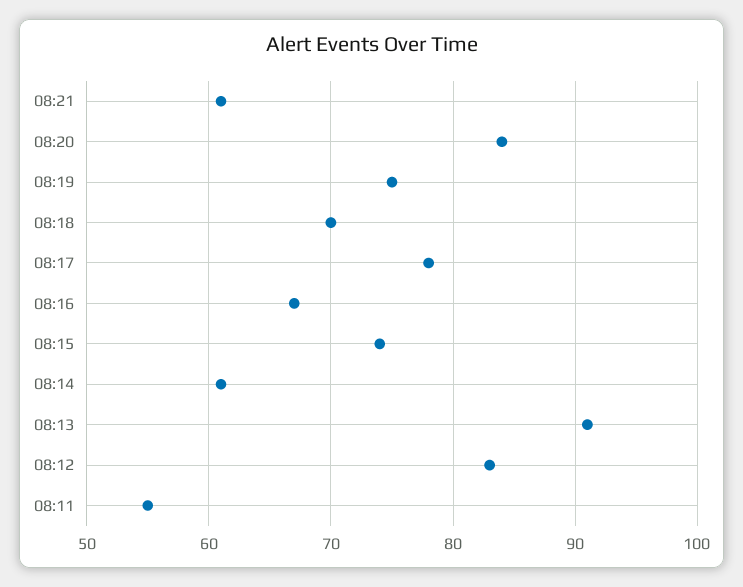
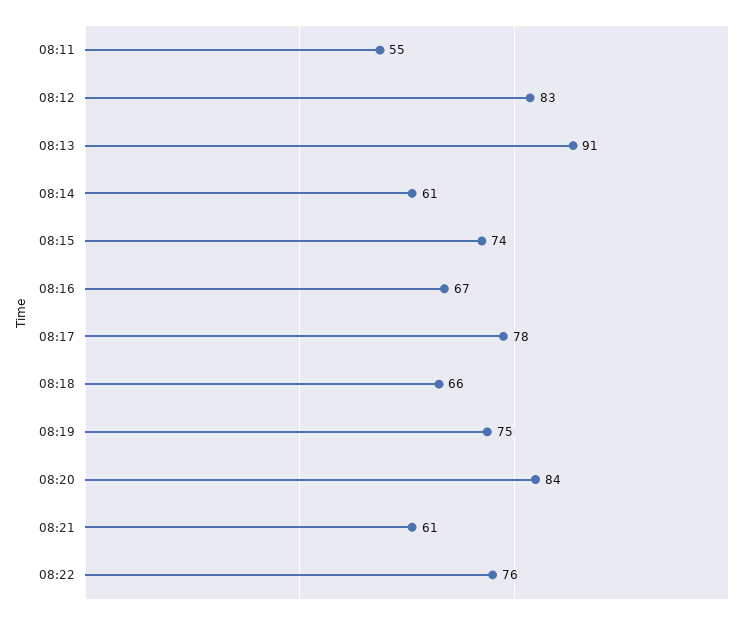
08:18: 70 -> 66
08:22: none -> 76

